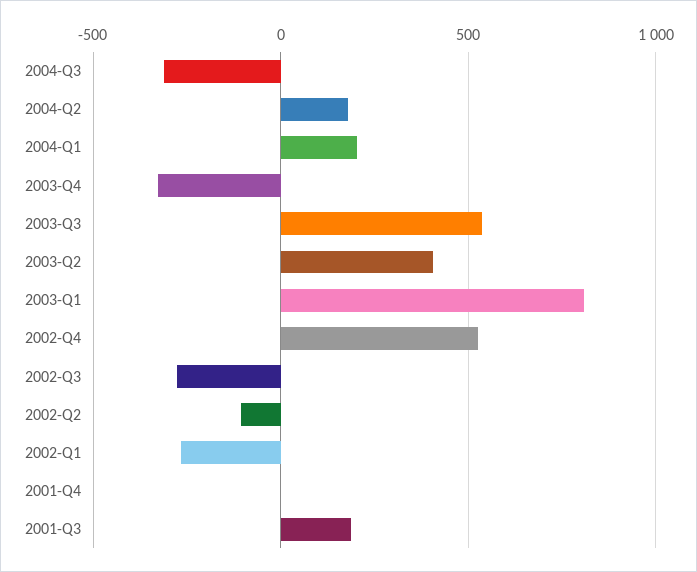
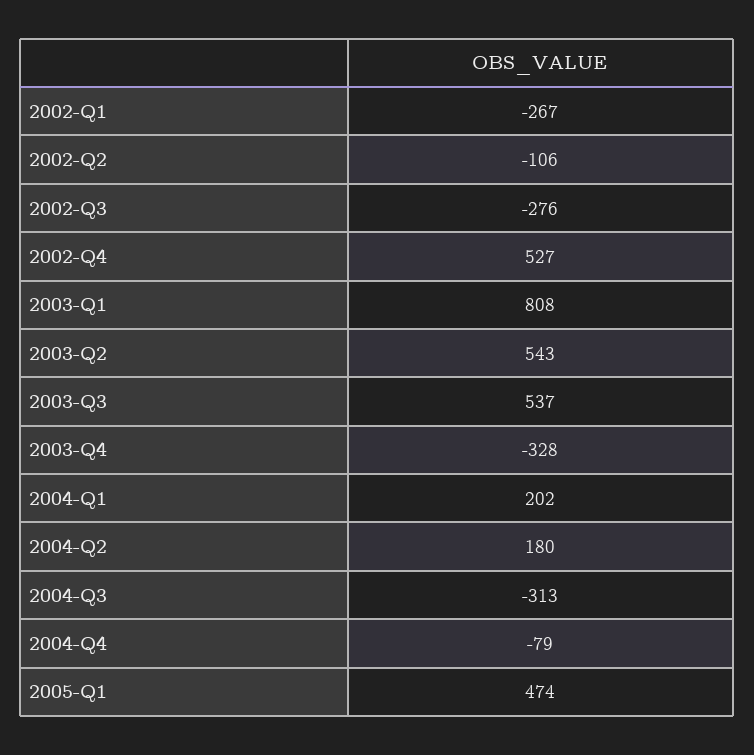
2003-Q2: 400 -> 543
2001-Q4: 0 -> none
2001-Q3: 200 -> none
2004-Q4: none -> -79
2005-Q1: none -> 474

